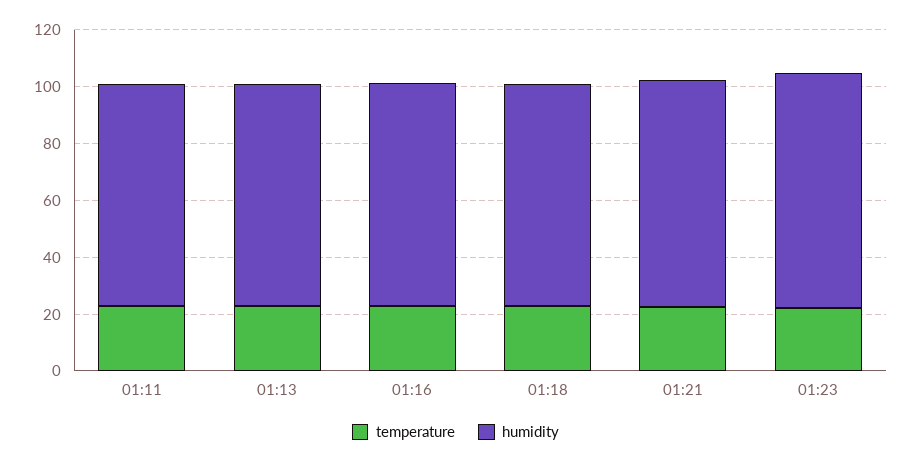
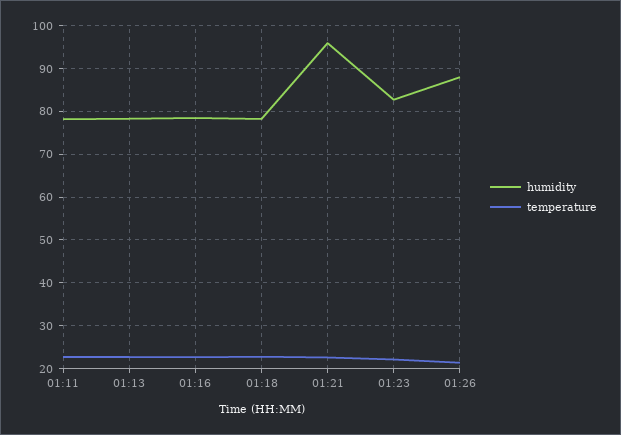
humidity, 01:21: 80 -> 96
humidity, 01:26: none -> 88
temperature, 01:26: none -> 22

